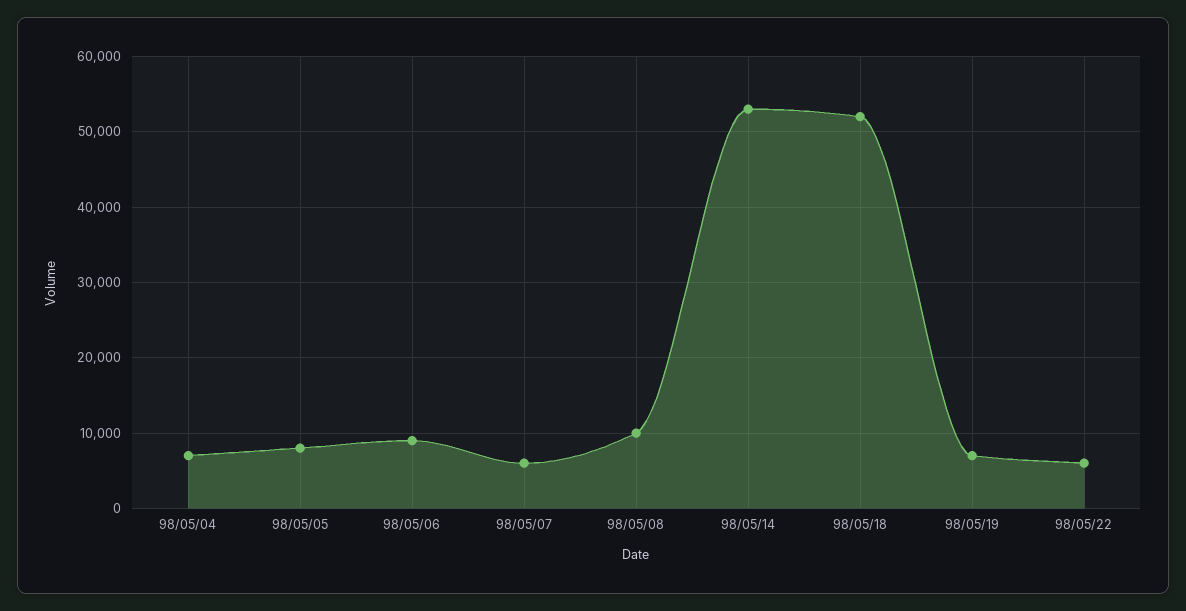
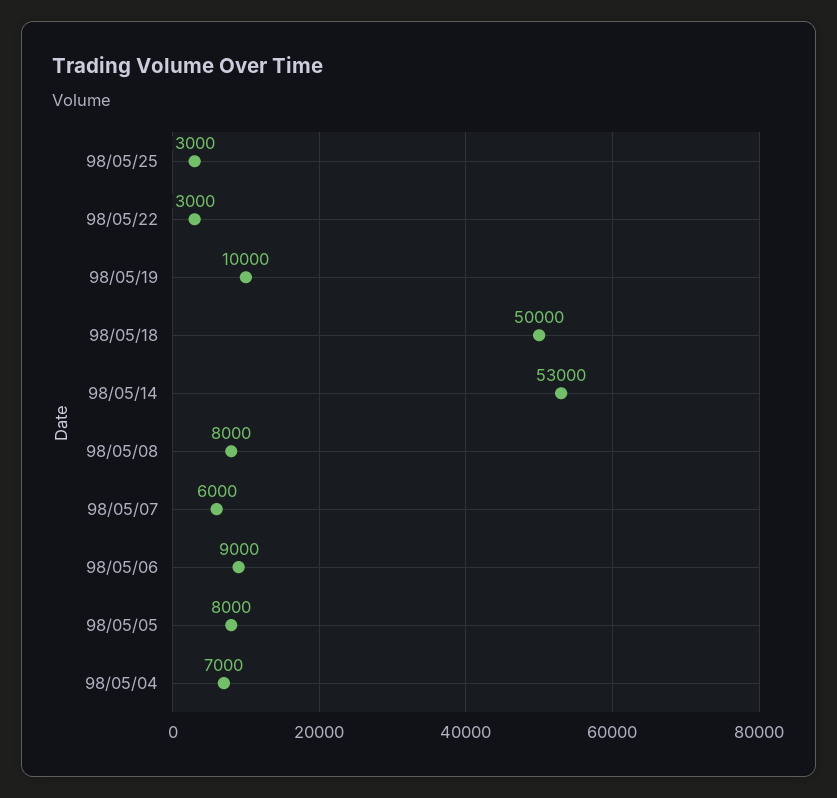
98/05/08: 10000 -> 8000
98/05/18: 52000 -> 50000
98/05/19: 7000 -> 10000
98/05/22: 6000 -> 3000
98/05/25: none -> 3000

